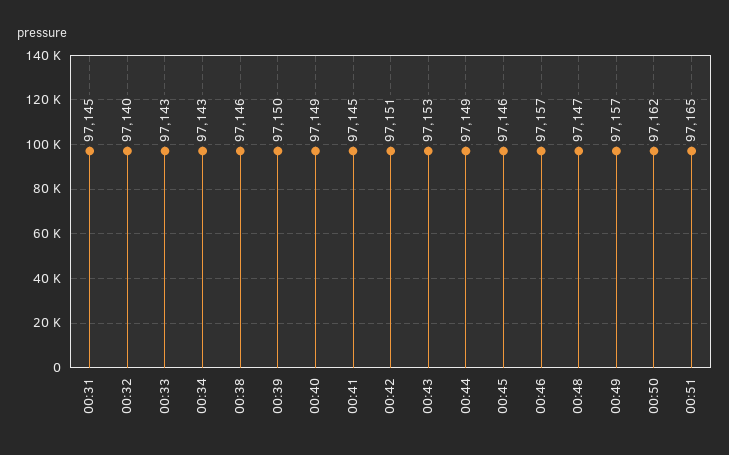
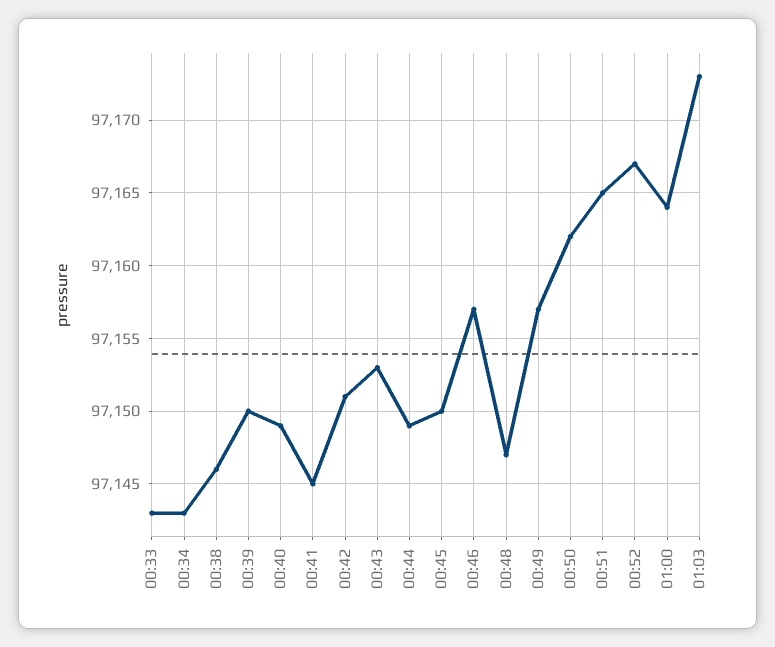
00:31: 97145 -> none
00:32: 97140 -> none
00:45: 97146 -> 97150
00:52: none -> 97167
01:00: none -> 97164
01:03: none -> 97173

